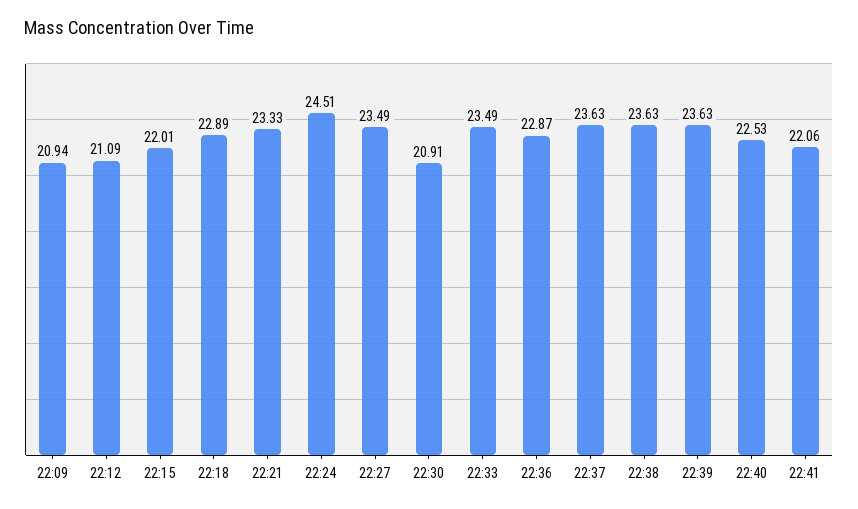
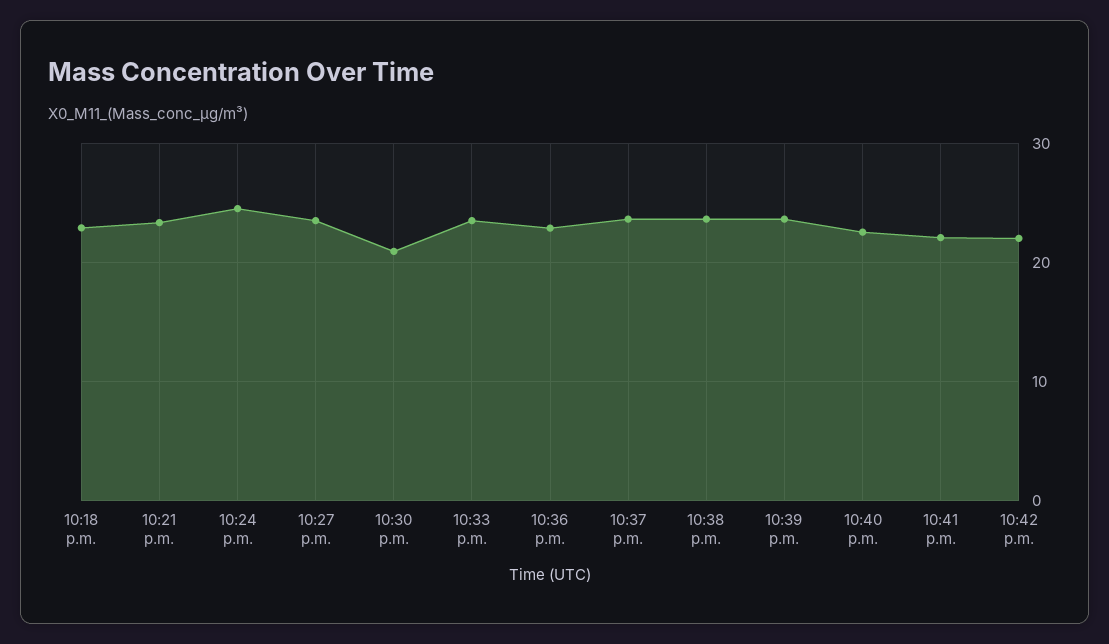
22:09: 20.94 -> none
22:12: 21.09 -> none
22:15: 22.01 -> none
10:42 p.m.: none -> 22

